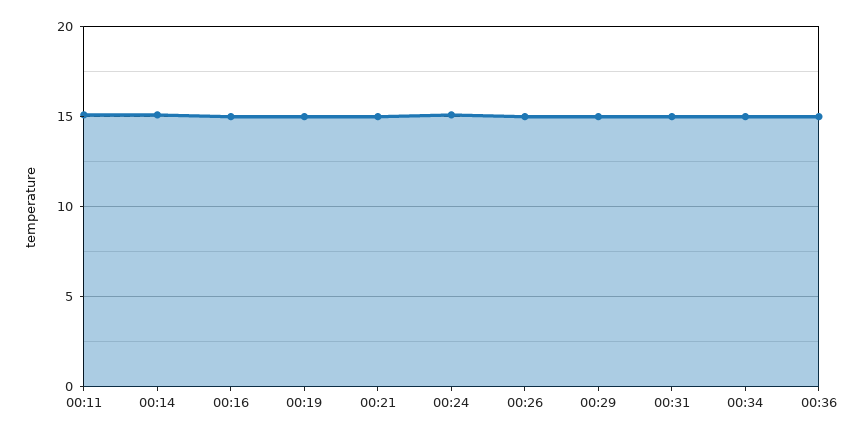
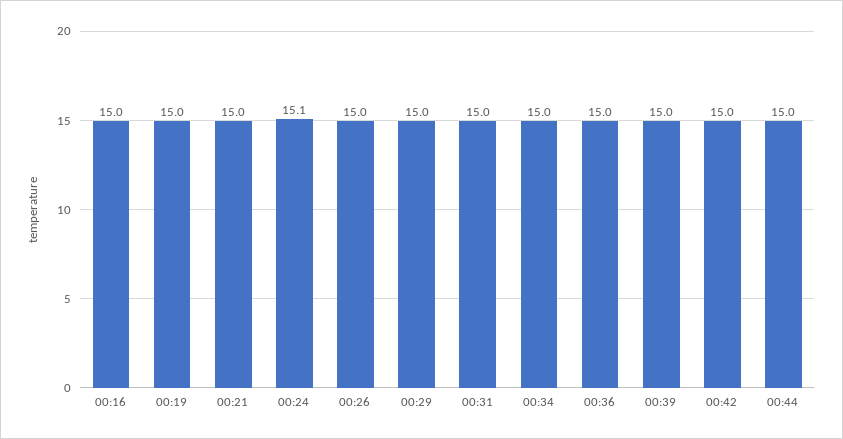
00:11: 15 -> none
00:14: 15 -> none
00:39: none -> 15
00:42: none -> 15
00:44: none -> 15

